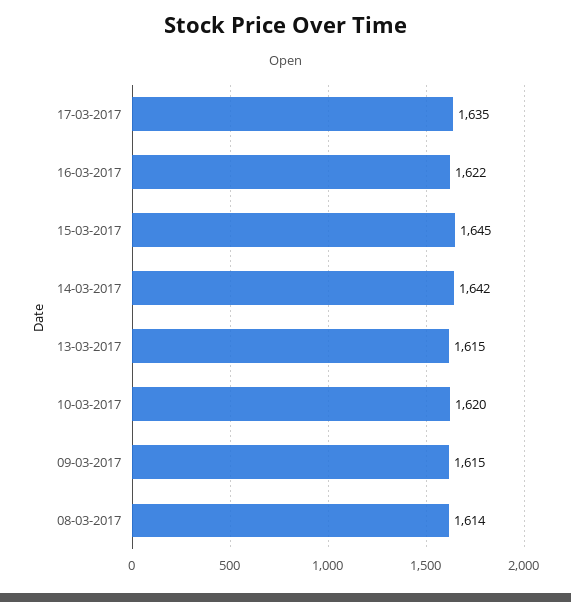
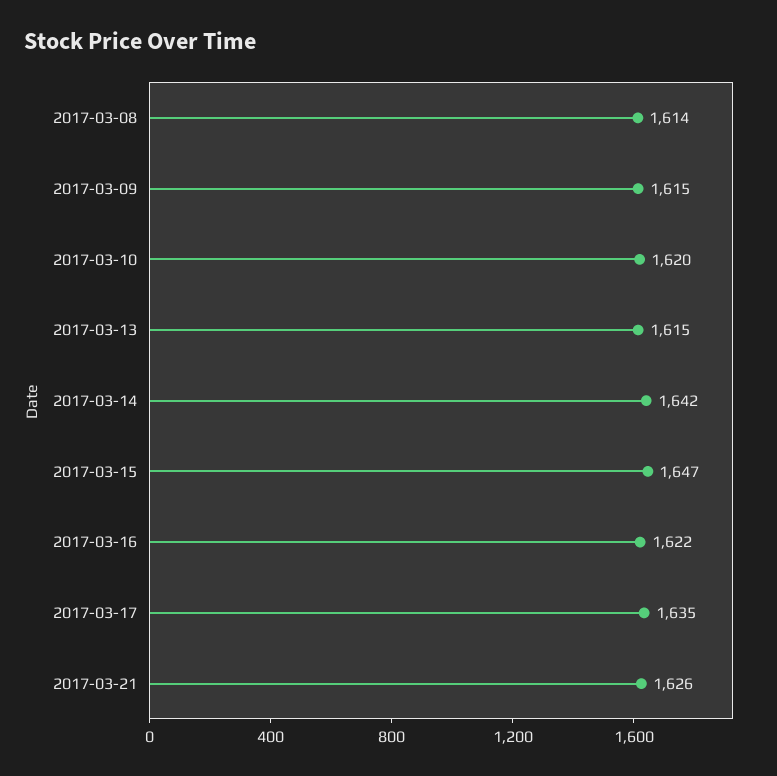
15-03-2017: 1645 -> 1647
2017-03-21: none -> 1626

